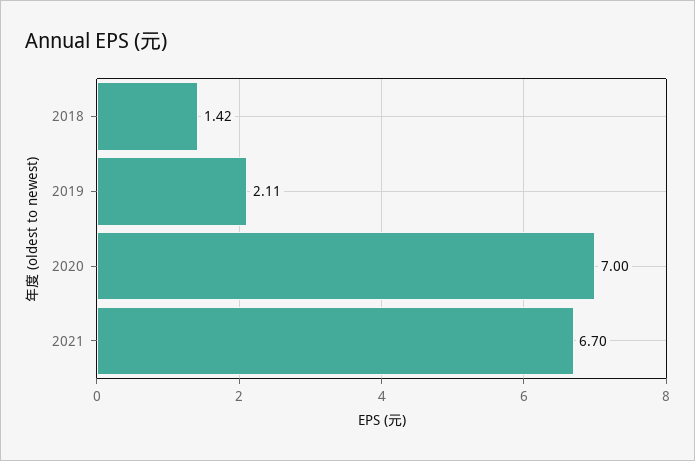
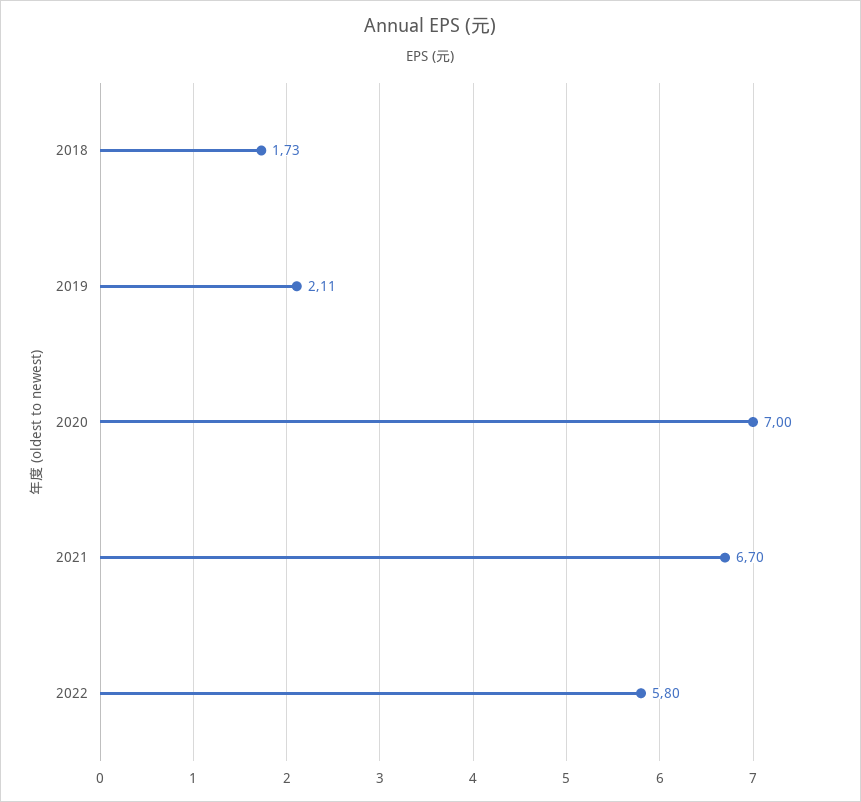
2018: 1.42 -> 1.73
2022: none -> 5.8

